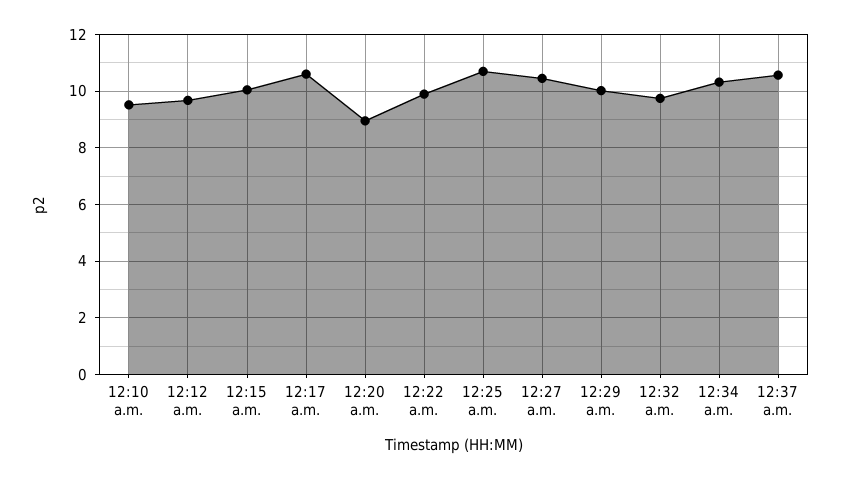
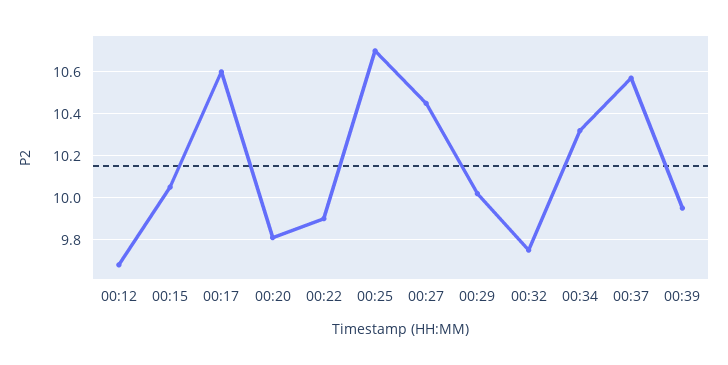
12:10 a.m.: 9.5 -> none
12:20 a.m.: 9 -> 9.8
00:39: none -> 9.95

